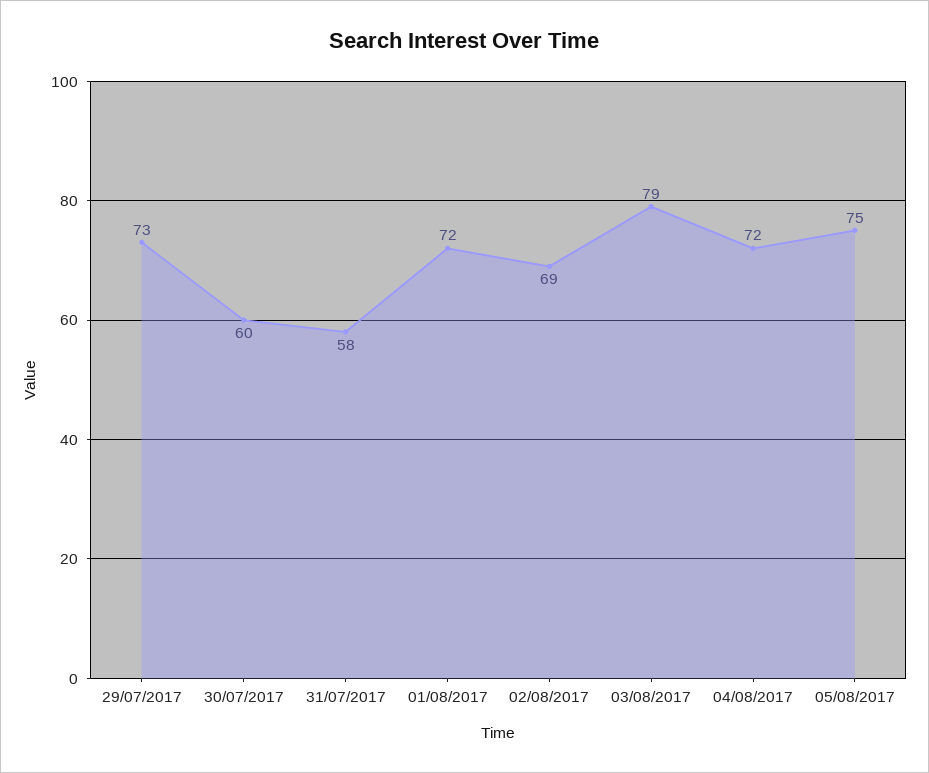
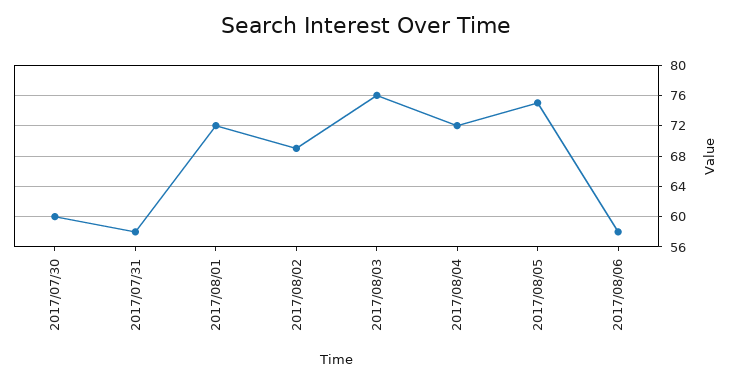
29/07/2017: 73 -> none
03/08/2017: 79 -> 76
2017/08/06: none -> 58

